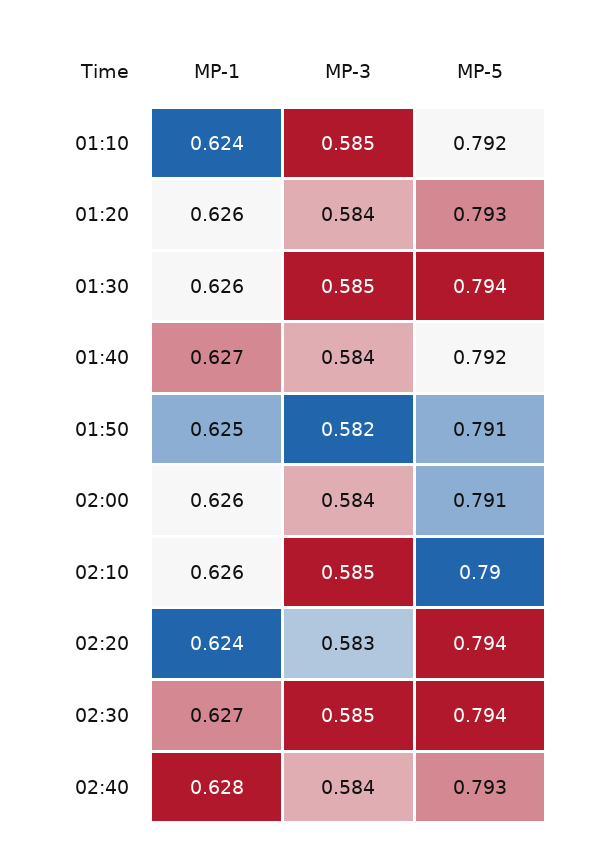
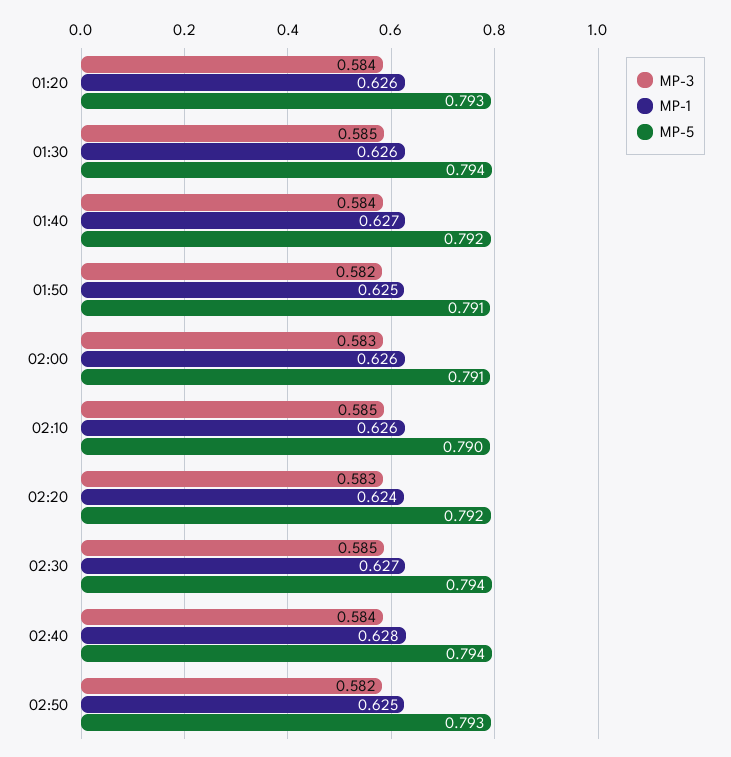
MP-1, 01:10: 0.624 -> none
MP-3, 01:10: 0.585 -> none
MP-5, 01:10: 0.792 -> none
MP-3, 02:00: 0.584 -> 0.583
MP-5, 02:20: 0.794 -> 0.792
MP-5, 02:40: 0.793 -> 0.794
MP-3, 02:50: none -> 0.582
MP-1, 02:50: none -> 0.625
MP-5, 02:50: none -> 0.793

